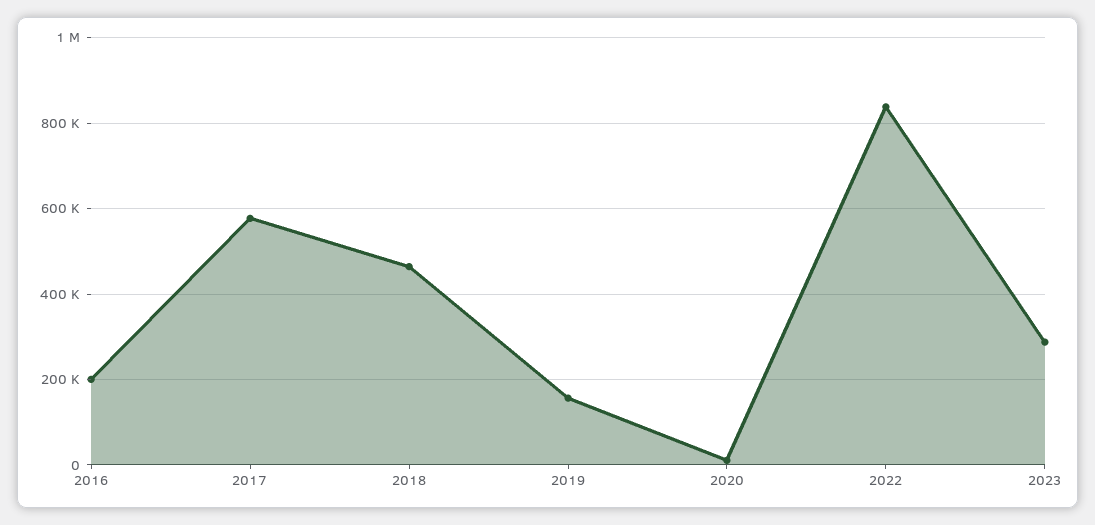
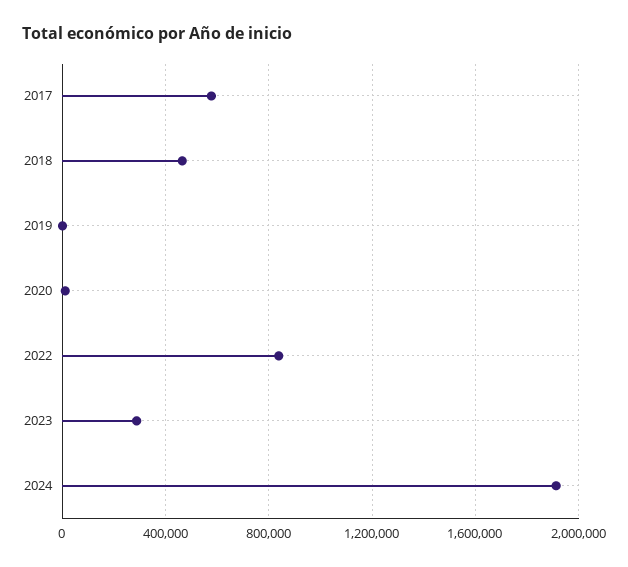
2016: 200000 -> none
2019: 160000 -> 0
2024: none -> 1900000

